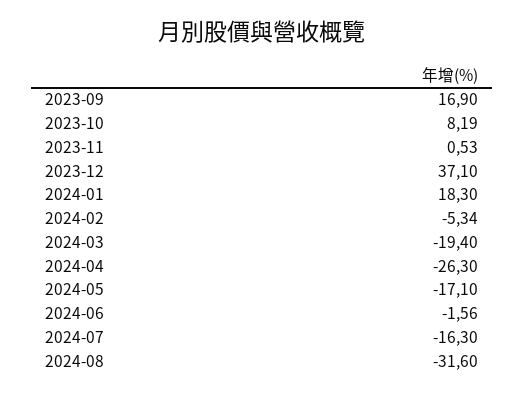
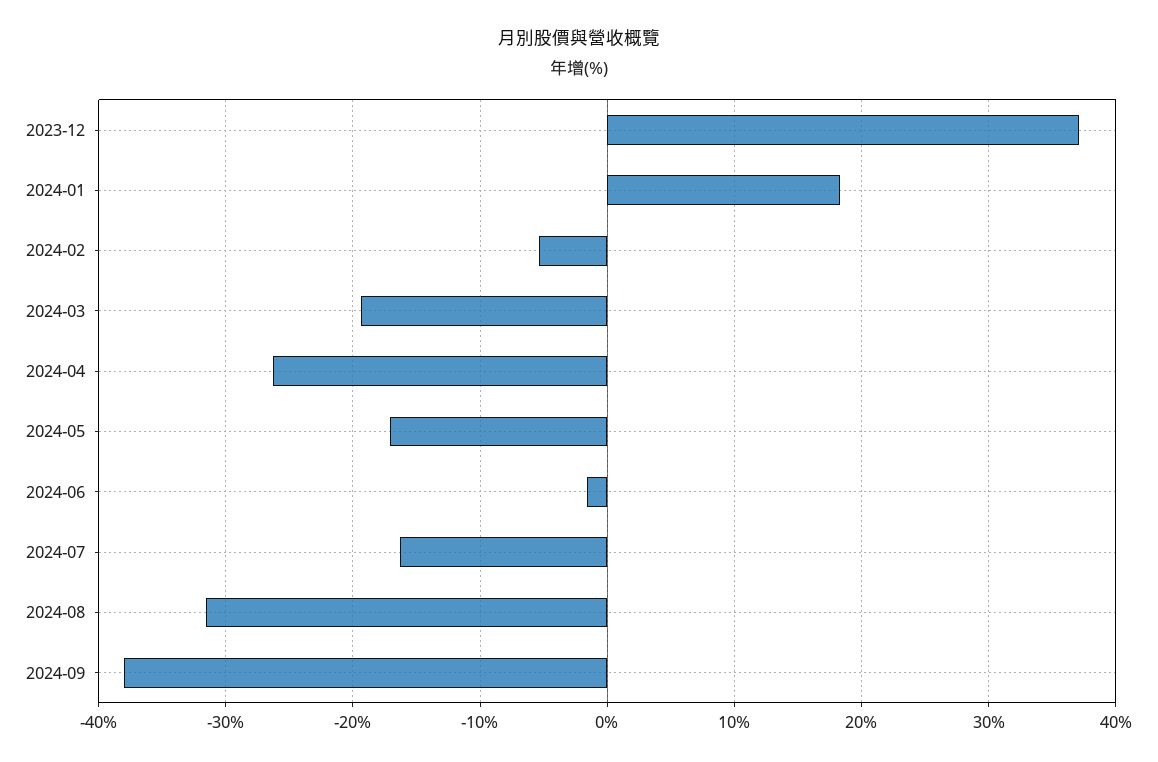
2023-09: 16.9 -> none
2023-10: 8.19 -> none
2023-11: 0.53 -> none
2024-09: none -> -38

